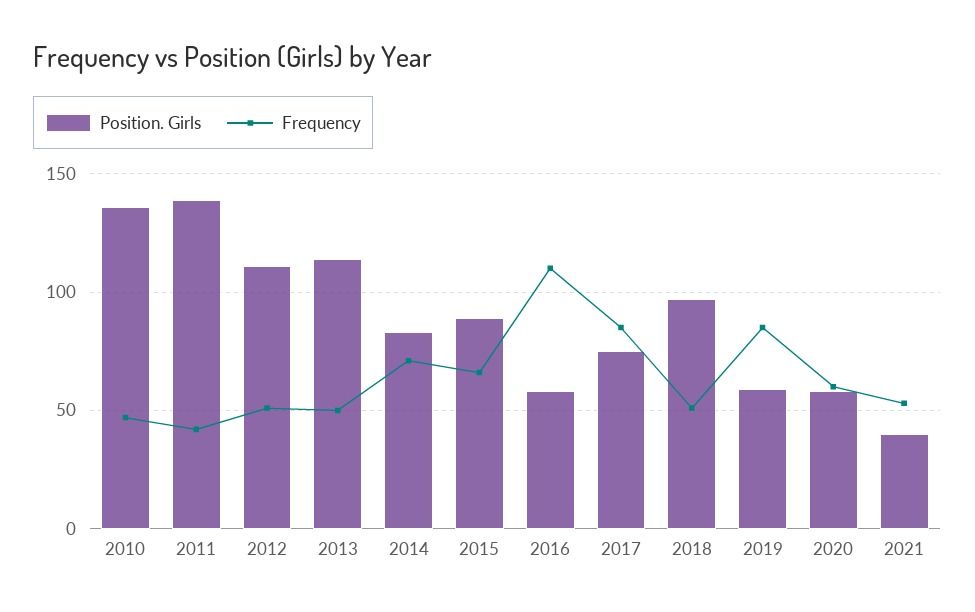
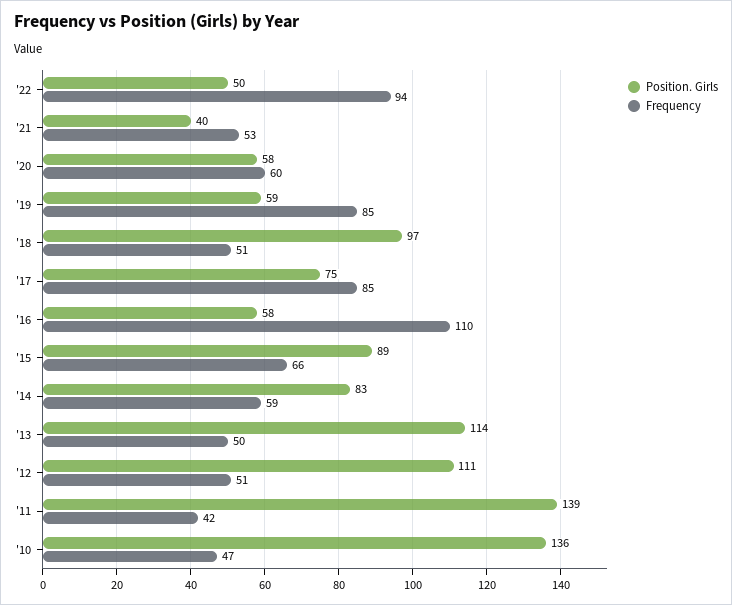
Frequency, 2014: 70 -> 59
Position. Girls, '22: none -> 50
Frequency, '22: none -> 94

